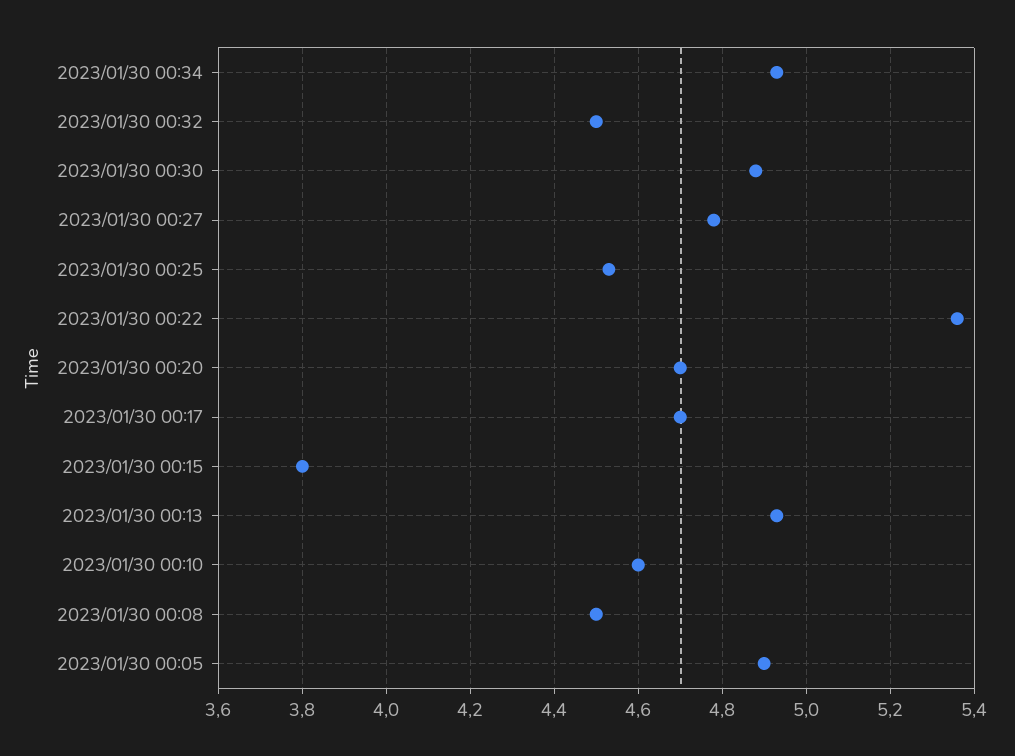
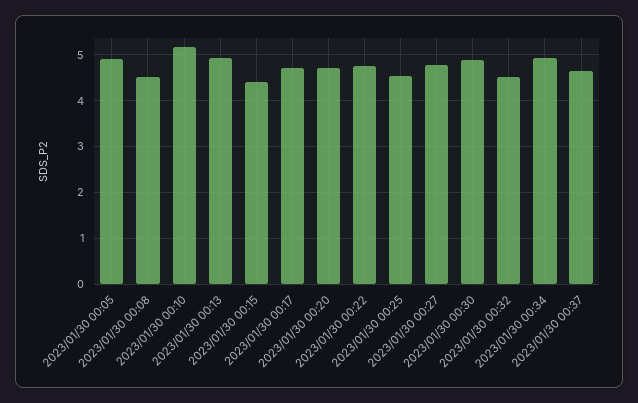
2023/01/30 00:22: 5.35 -> 4.8
2023/01/30 00:15: 3.8 -> 4.4
2023/01/30 00:10: 4.6 -> 5.2
2023/01/30 00:37: none -> 4.6

